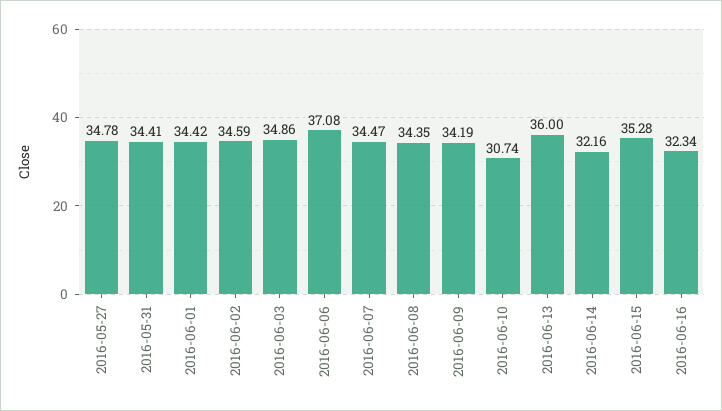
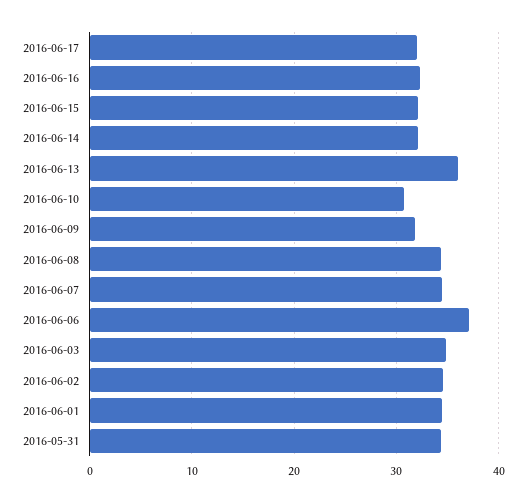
2016-05-27: 34.78 -> none
2016-06-09: 34.19 -> 32
2016-06-15: 35.28 -> 32
2016-06-17: none -> 32

